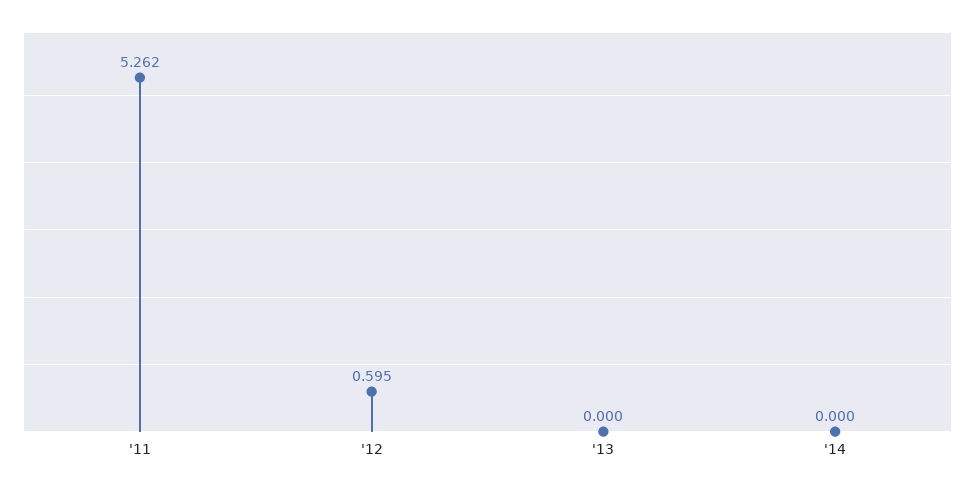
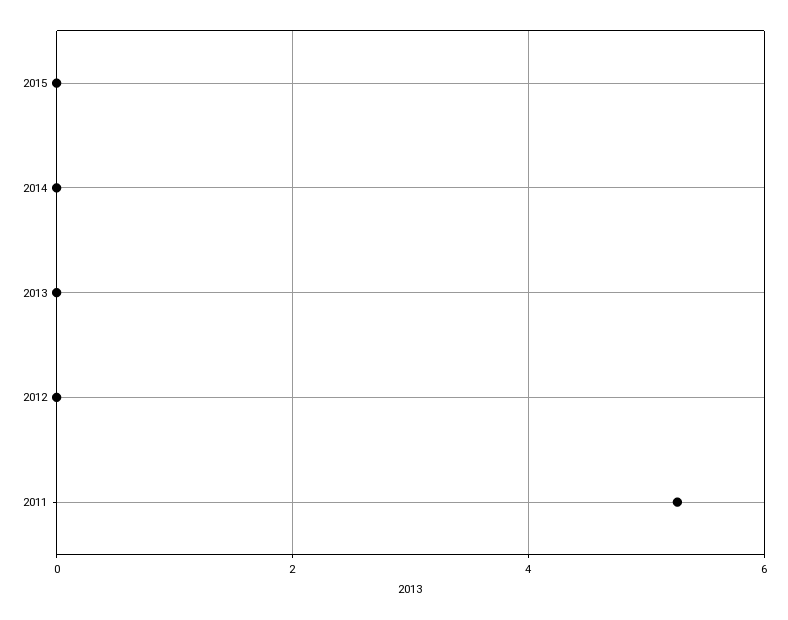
'12: 0.595 -> 0
2015: none -> 0

